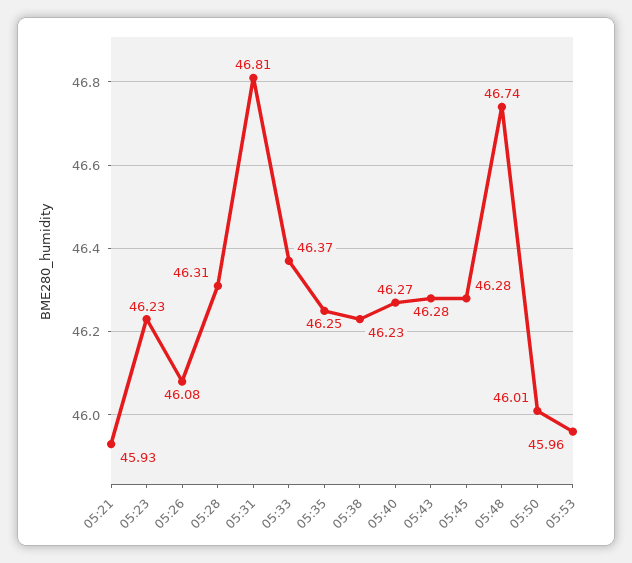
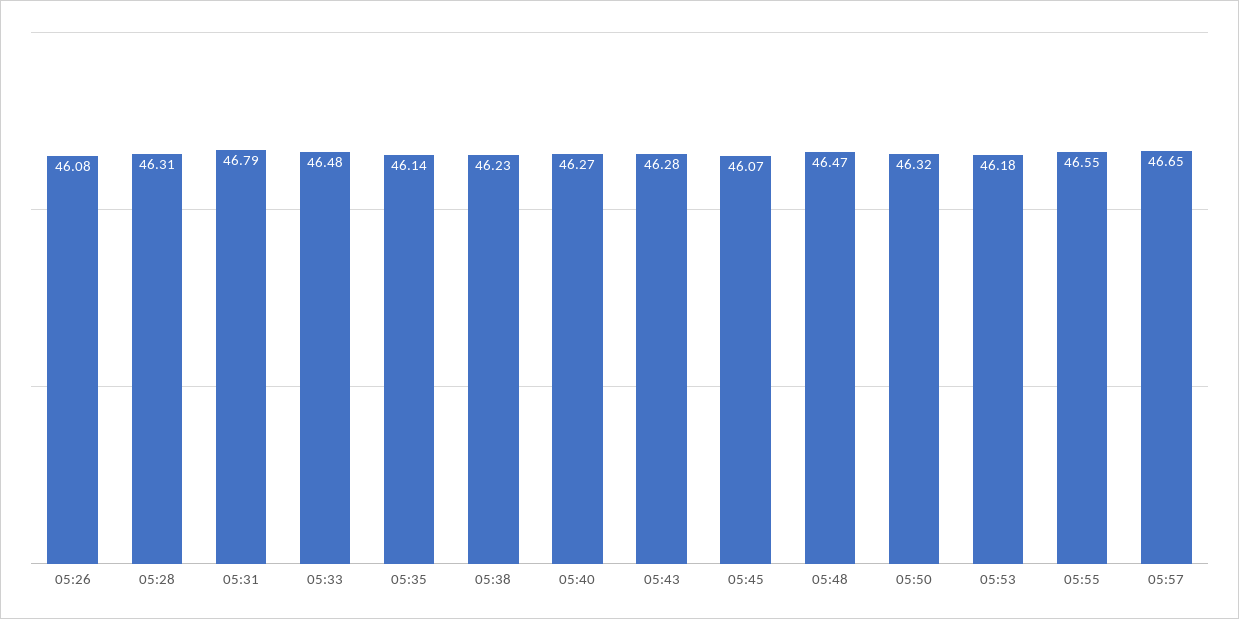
05:21: 45.93 -> none
05:23: 46.23 -> none
05:31: 46.81 -> 46.79
05:33: 46.37 -> 46.48
05:35: 46.25 -> 46.14
05:45: 46.28 -> 46.07
05:48: 46.74 -> 46.47
05:50: 46.01 -> 46.32
05:53: 45.96 -> 46.18
05:55: none -> 46.55
05:57: none -> 46.65

